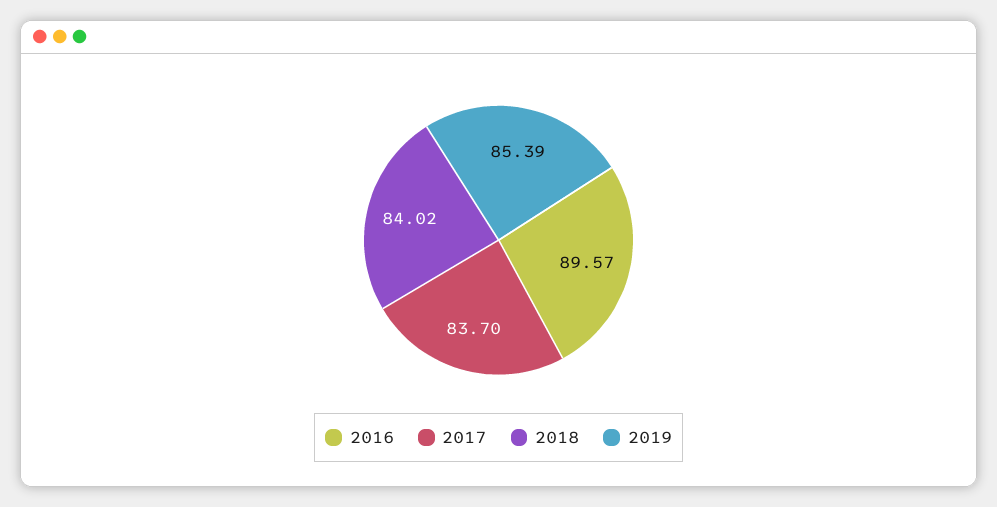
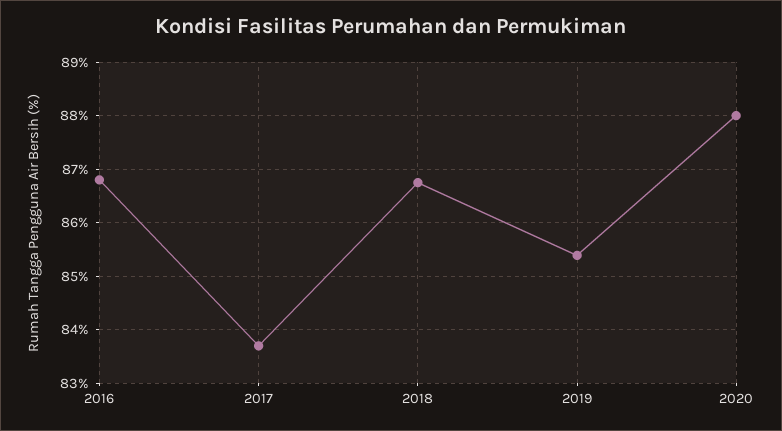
2016: 89.57 -> 86.8
2018: 84.02 -> 86.8
2020: none -> 88

